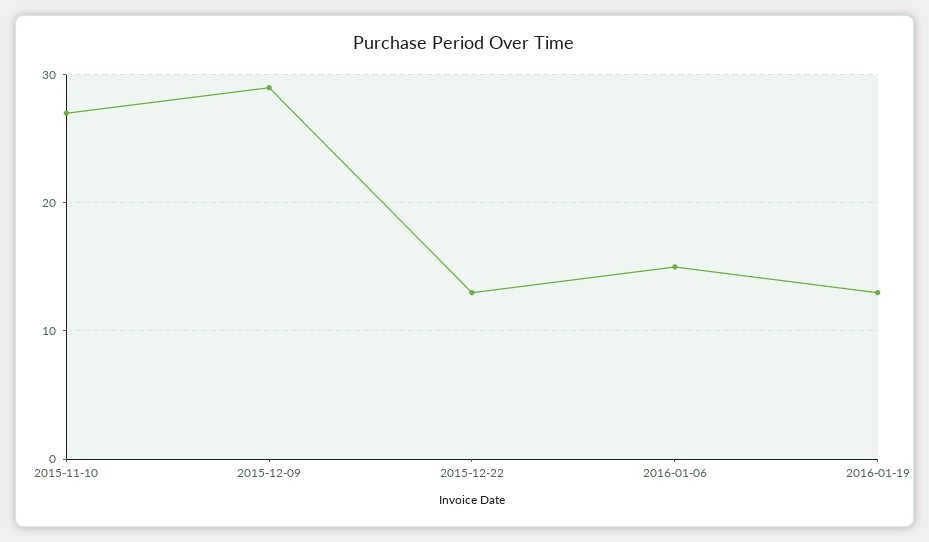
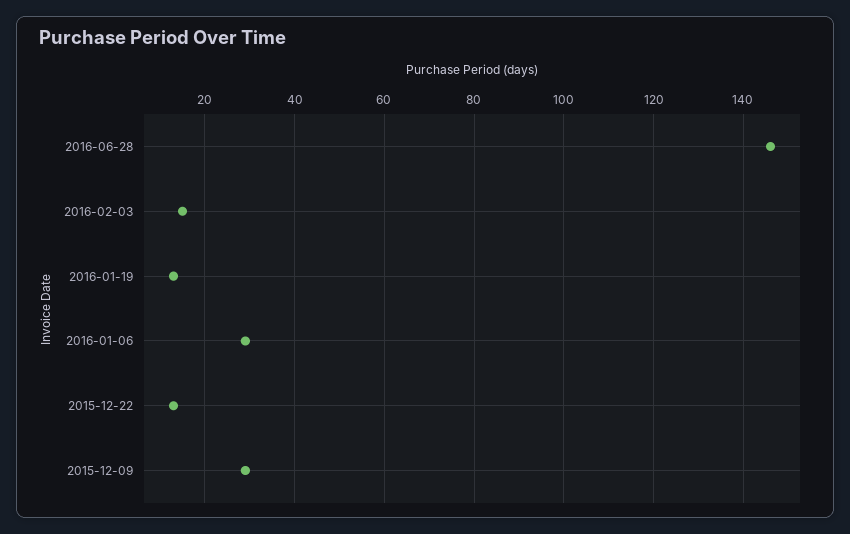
2015-11-10: 27 -> none
2016-01-06: 15 -> 30
2016-06-28: none -> 145
2016-02-03: none -> 15

